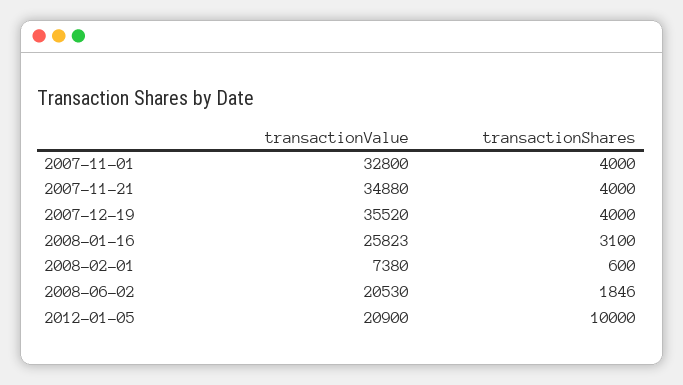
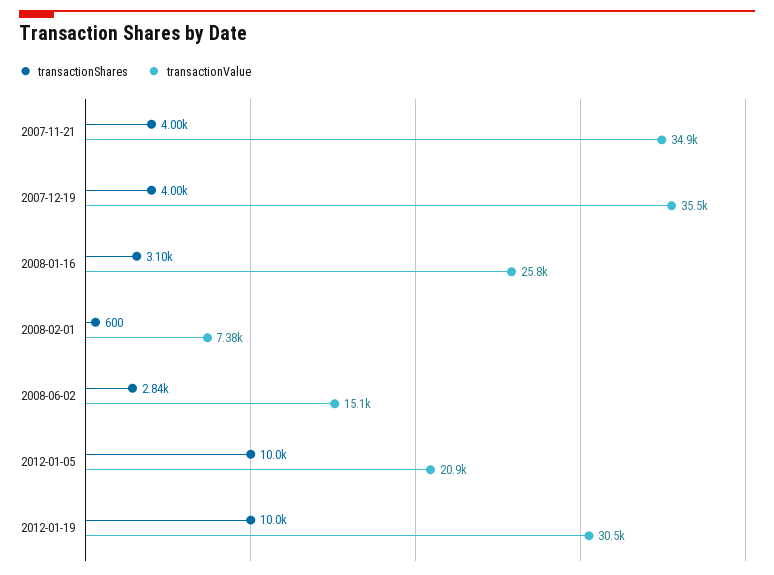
transactionValue, 2007-11-01: 32800 -> none
transactionShares, 2007-11-01: 4000 -> none
transactionValue, 2008-06-02: 20530 -> 15100
transactionShares, 2008-06-02: 1846 -> 2840
transactionShares, 2012-01-19: none -> 10000
transactionValue, 2012-01-19: none -> 30500

